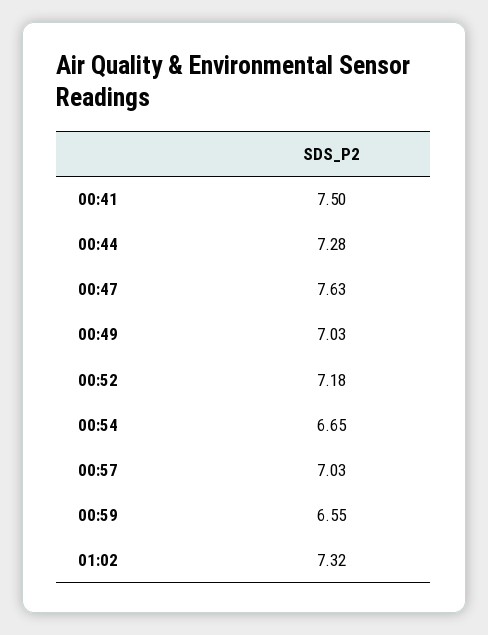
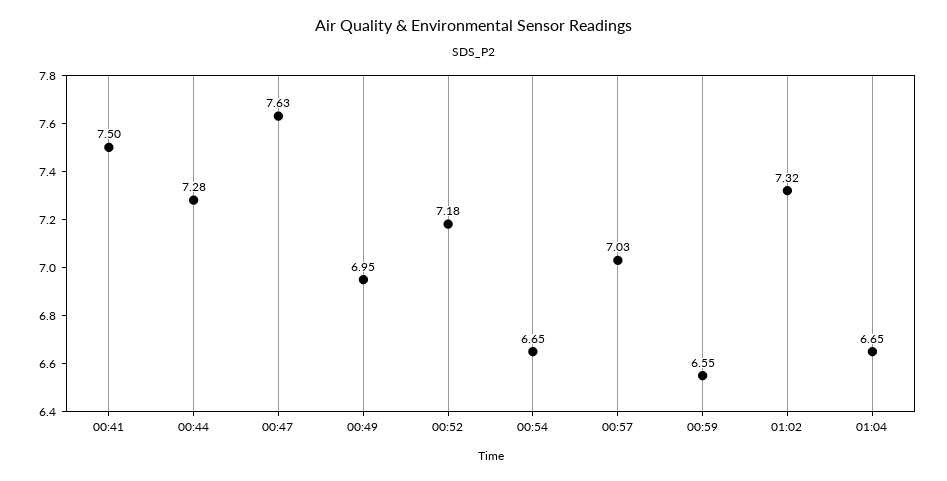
00:49: 7.03 -> 6.95
01:04: none -> 6.65

